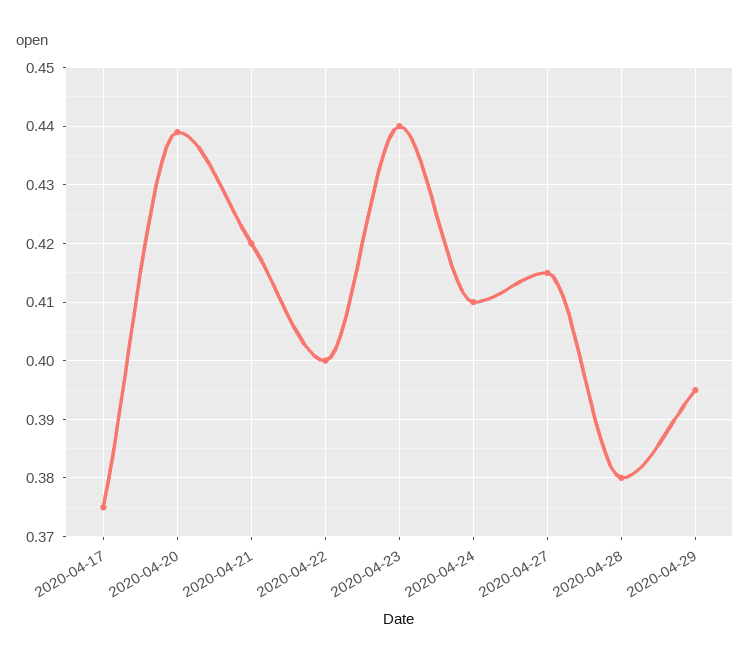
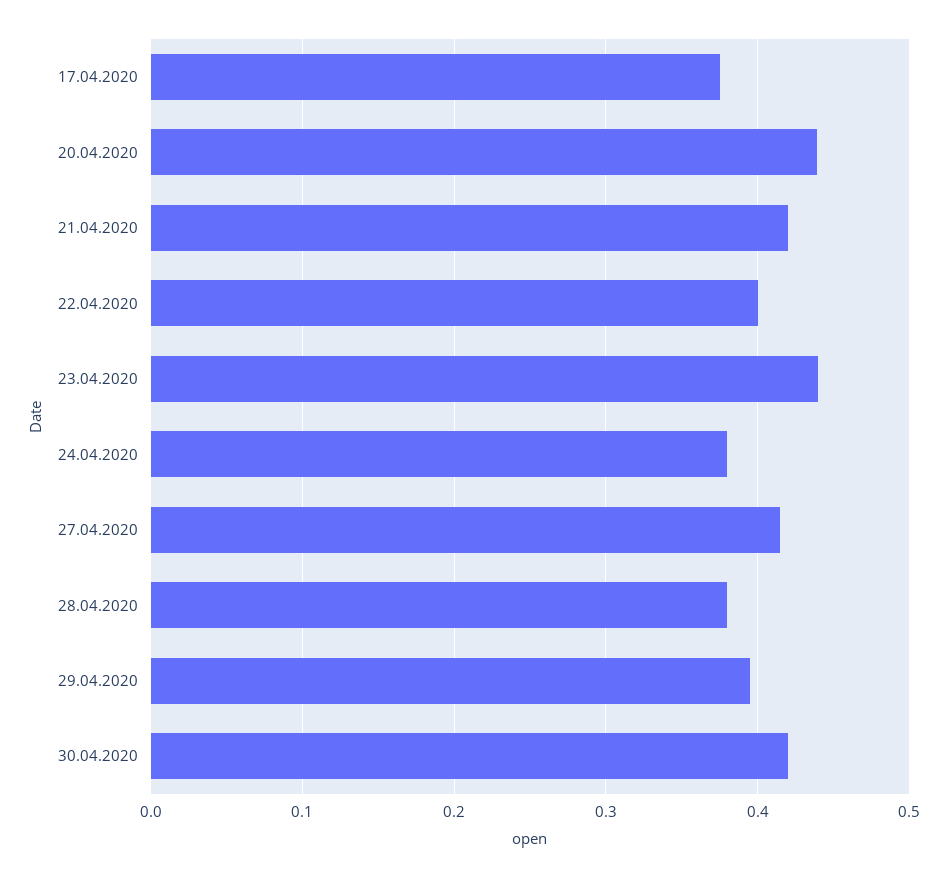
2020-04-24: 0.41 -> 0.38
30.04.2020: none -> 0.42

